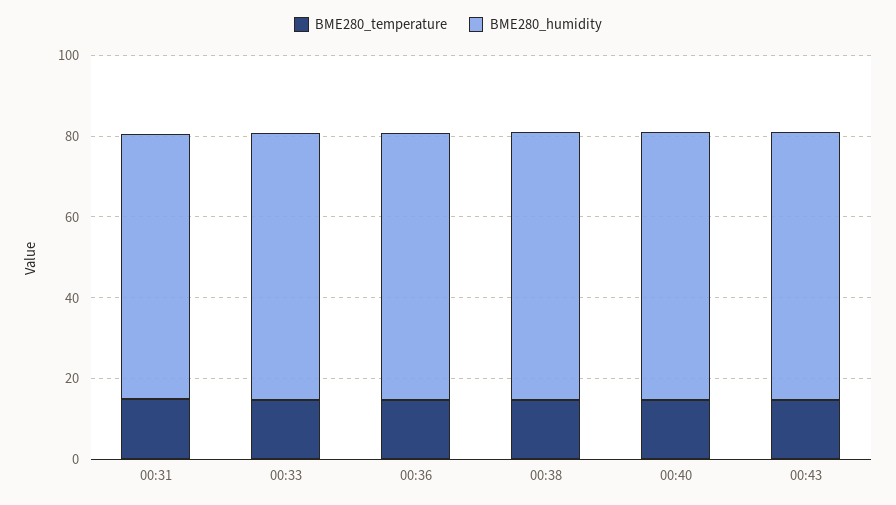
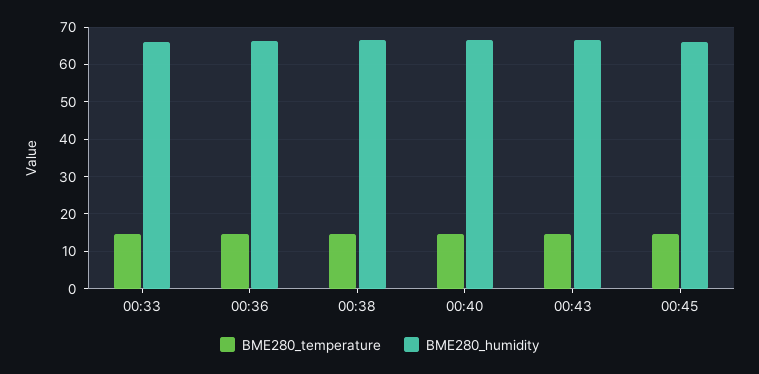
BME280_temperature, 00:31: 15 -> none
BME280_humidity, 00:31: 65 -> none
BME280_temperature, 00:45: none -> 14
BME280_humidity, 00:45: none -> 66

